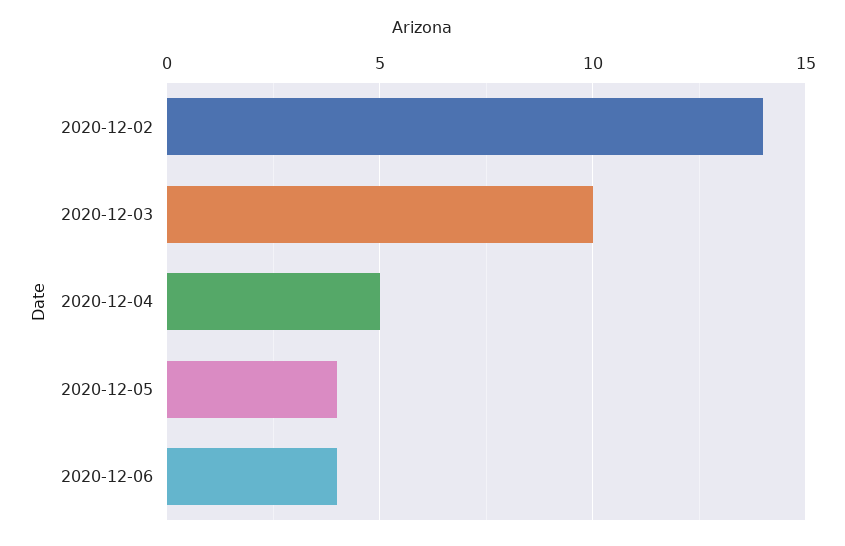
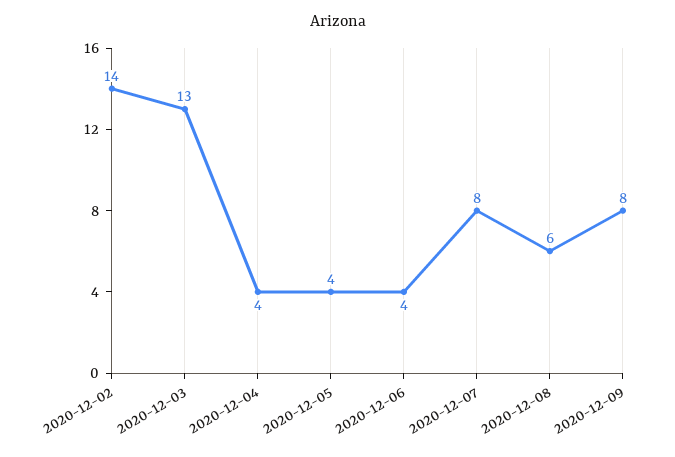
2020-12-03: 10 -> 13
2020-12-04: 5 -> 4
2020-12-07: none -> 8
2020-12-08: none -> 6
2020-12-09: none -> 8

